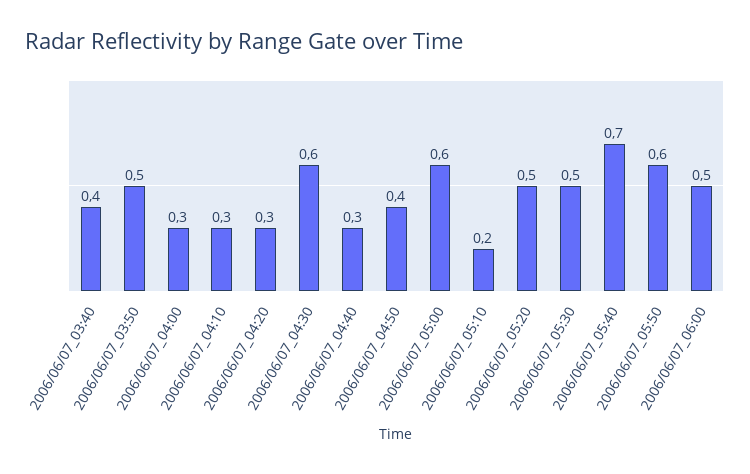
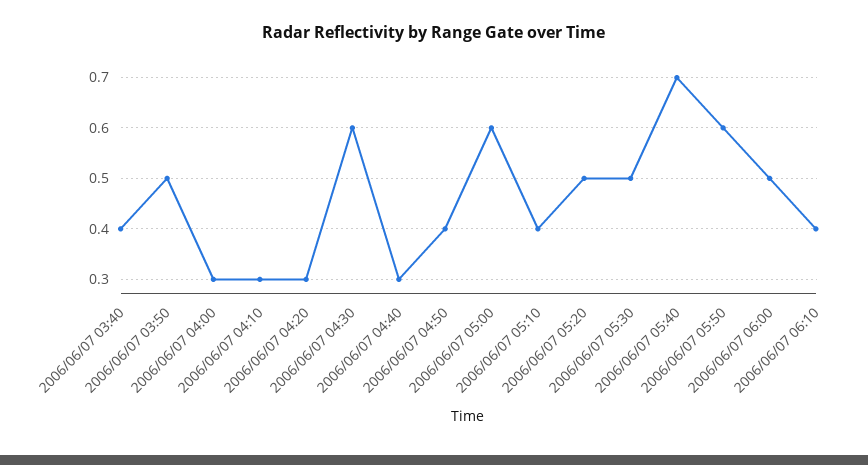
2006/06/07_05:10: 0.2 -> 0.4
2006/06/07 06:10: none -> 0.4

